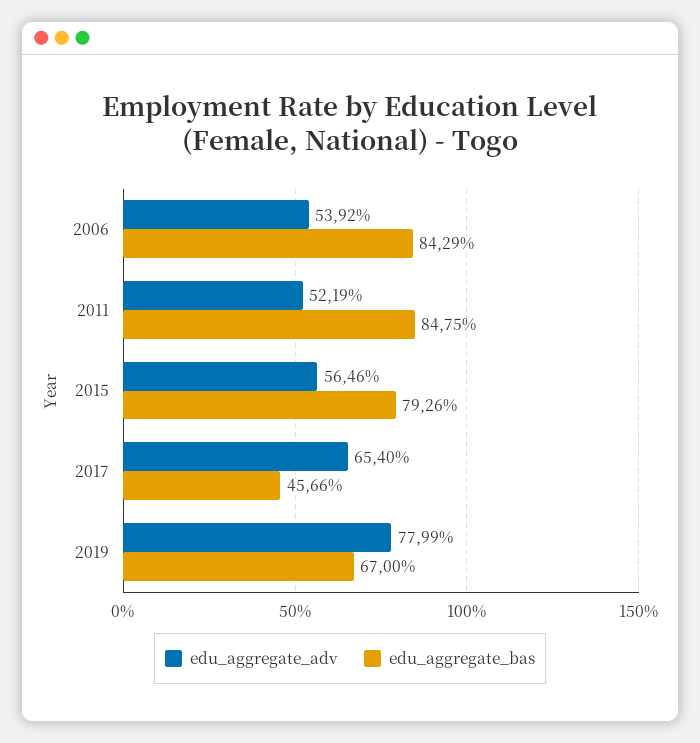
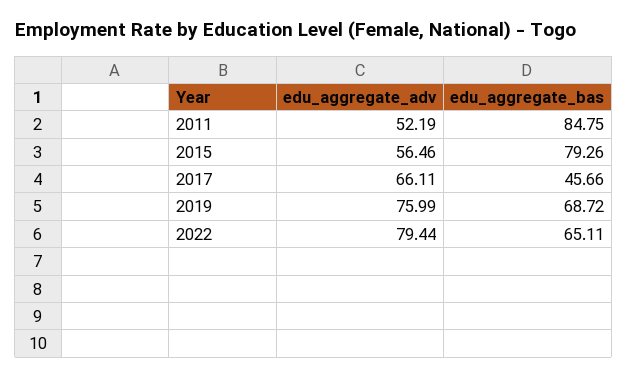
edu_aggregate_adv, 2006: 53.92 -> none
edu_aggregate_bas, 2006: 84.29 -> none
edu_aggregate_adv, 2017: 65.4 -> 66.11
edu_aggregate_adv, 2019: 77.99 -> 75.99
edu_aggregate_bas, 2019: 67 -> 68.72
edu_aggregate_adv, 2022: none -> 79.44
edu_aggregate_bas, 2022: none -> 65.11

